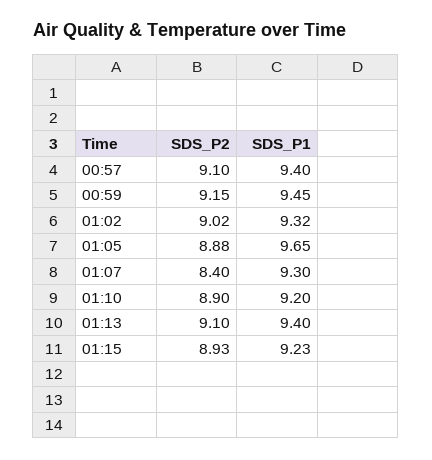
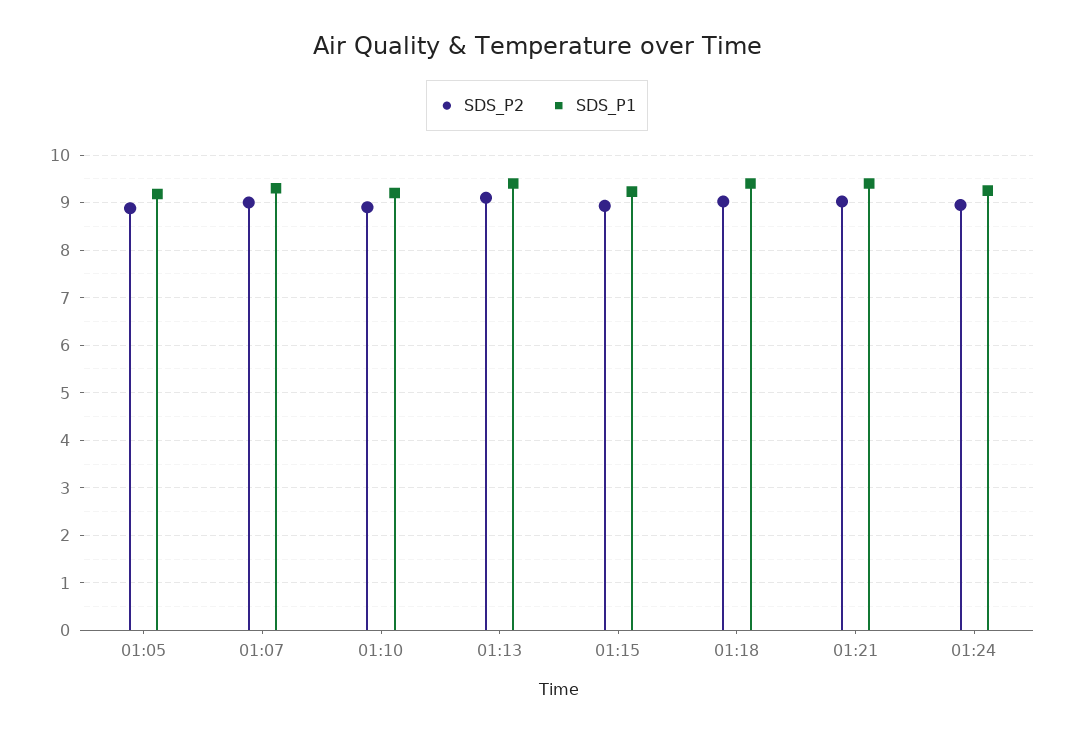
SDS_P2, 00:57: 9.1 -> none
SDS_P1, 00:57: 9.4 -> none
SDS_P2, 00:59: 9.15 -> none
SDS_P1, 00:59: 9.45 -> none
SDS_P2, 01:02: 9.02 -> none
SDS_P1, 01:02: 9.32 -> none
SDS_P1, 01:05: 9.65 -> 9.2
SDS_P2, 01:07: 8.4 -> 9
SDS_P2, 01:18: none -> 9
SDS_P1, 01:18: none -> 9.4
SDS_P2, 01:21: none -> 9
SDS_P1, 01:21: none -> 9.4
SDS_P2, 01:24: none -> 9
SDS_P1, 01:24: none -> 9.2

